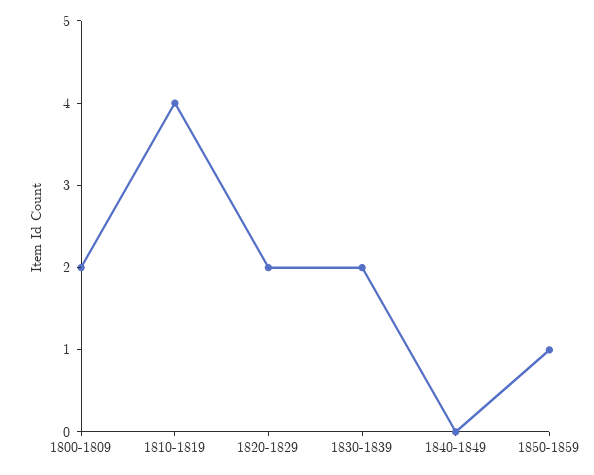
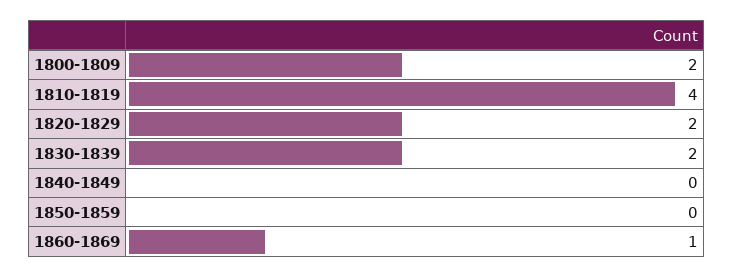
1850-1859: 1 -> 0
1860-1869: none -> 1

